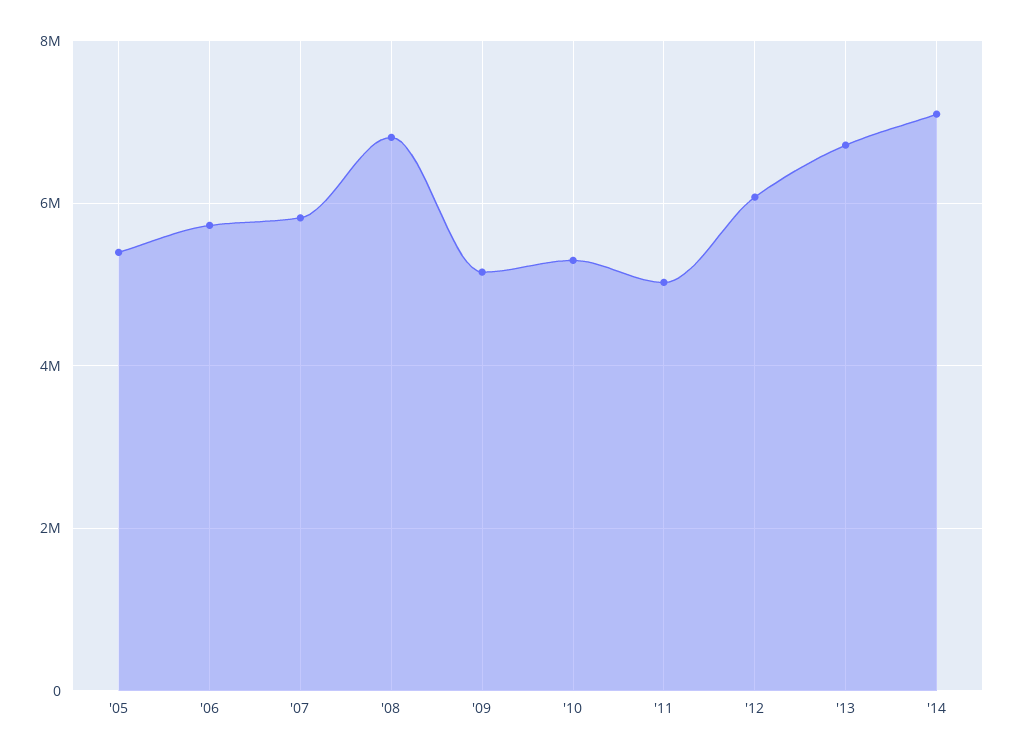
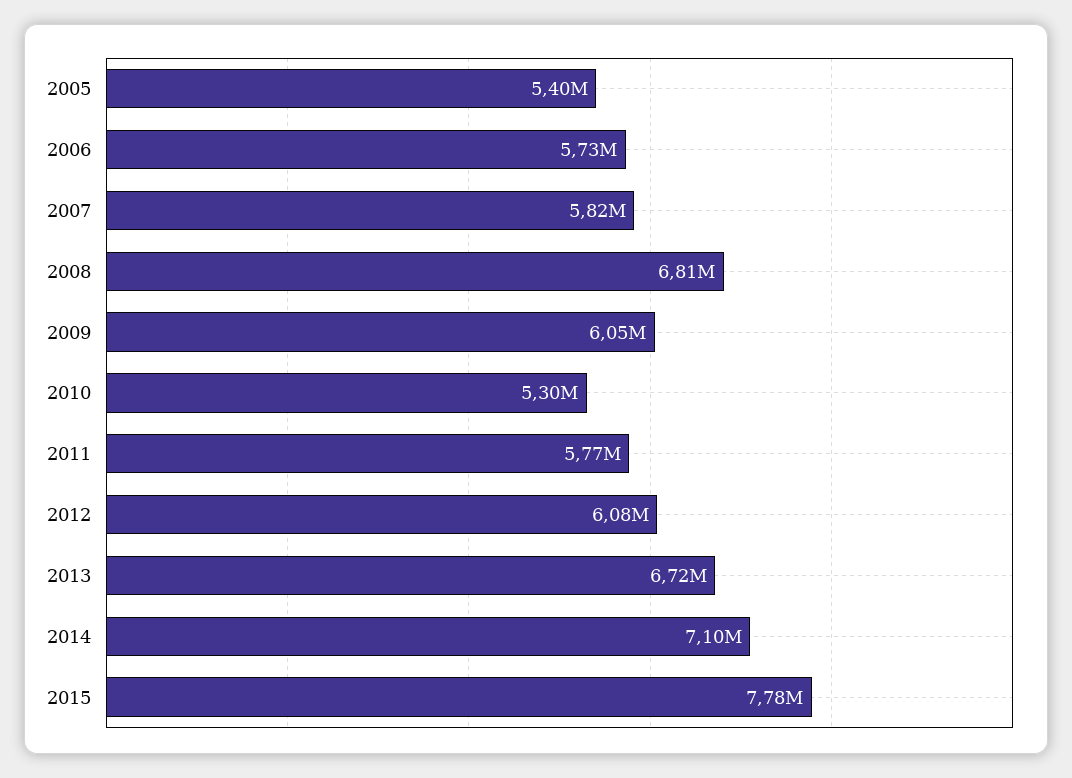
'09: 5200000 -> 6050000
'11: 5000000 -> 5770000
2015: none -> 7780000

